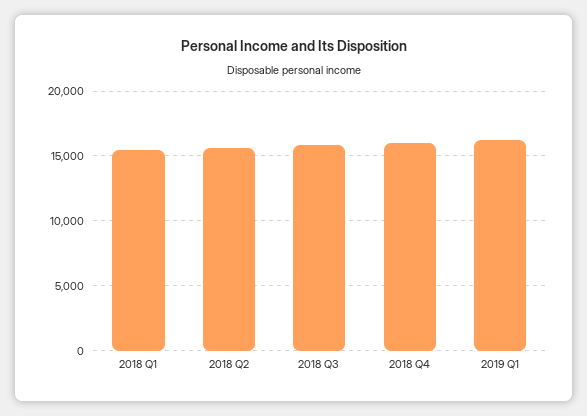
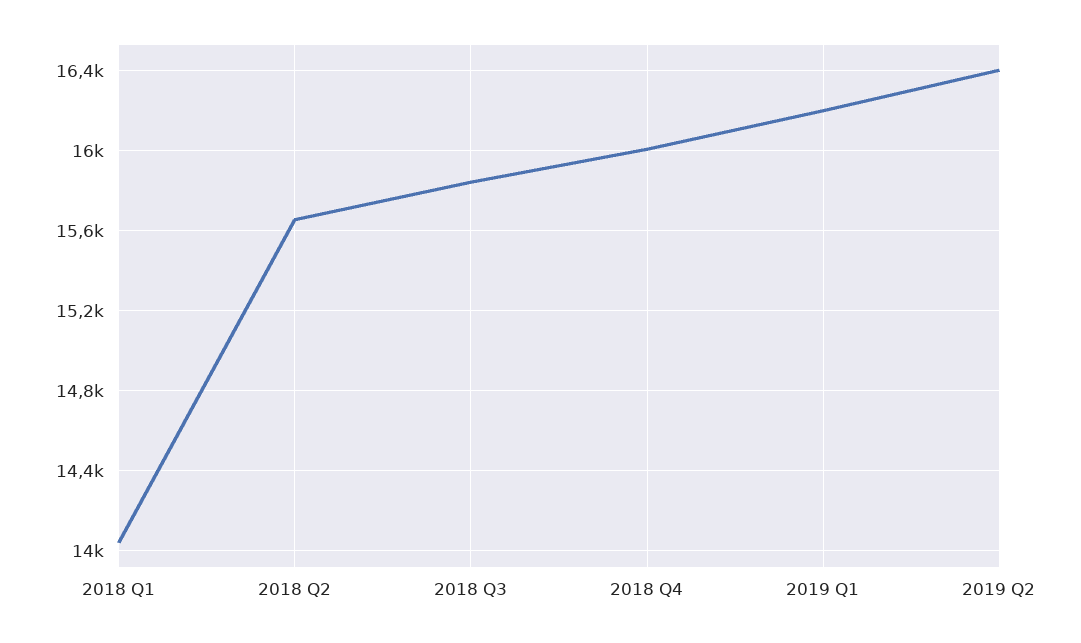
2018 Q1: 15500 -> 14050
2019 Q2: none -> 16400

